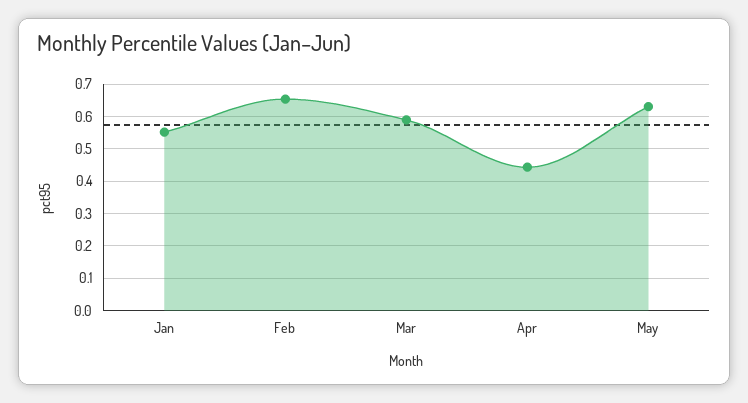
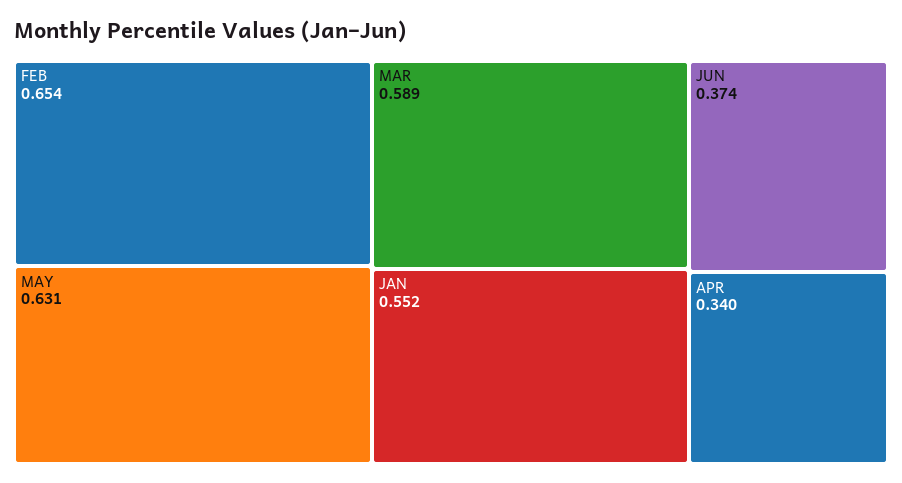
Apr: 0.44 -> 0.34
JUN: none -> 0.374

